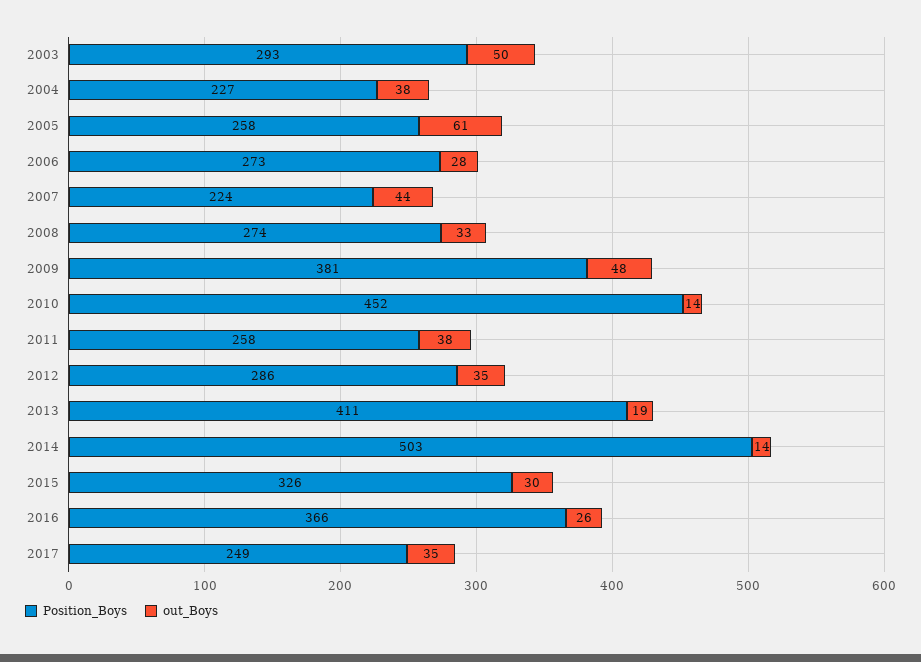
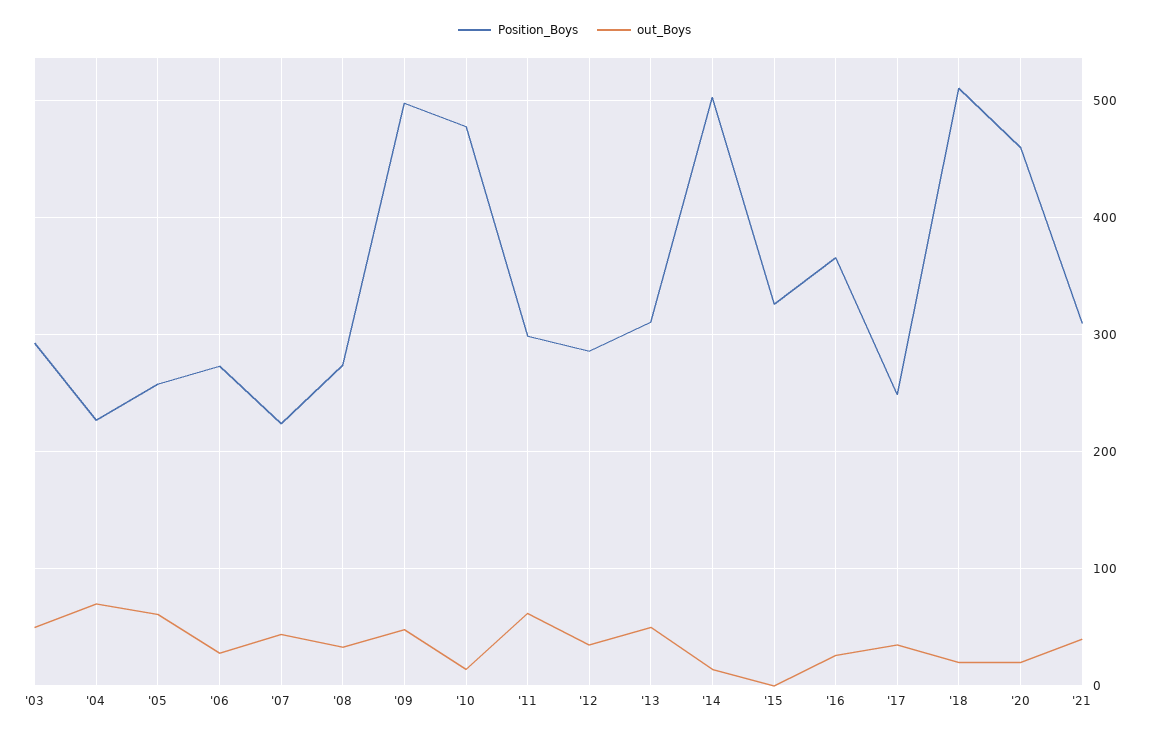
out_Boys, 2004: 38 -> 70
Position_Boys, 2009: 381 -> 500
Position_Boys, 2010: 452 -> 480
Position_Boys, 2011: 258 -> 300
out_Boys, 2011: 38 -> 60
Position_Boys, 2013: 411 -> 310
out_Boys, 2013: 19 -> 50
out_Boys, 2015: 30 -> 0
Position_Boys, '18: none -> 510
out_Boys, '18: none -> 20
Position_Boys, '20: none -> 460
out_Boys, '20: none -> 20
Position_Boys, '21: none -> 310
out_Boys, '21: none -> 40

